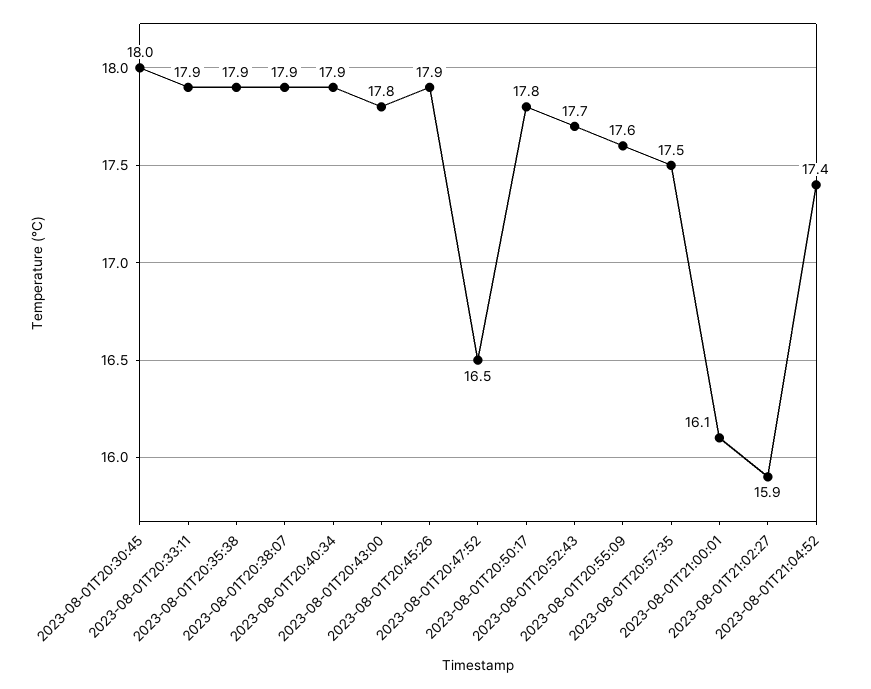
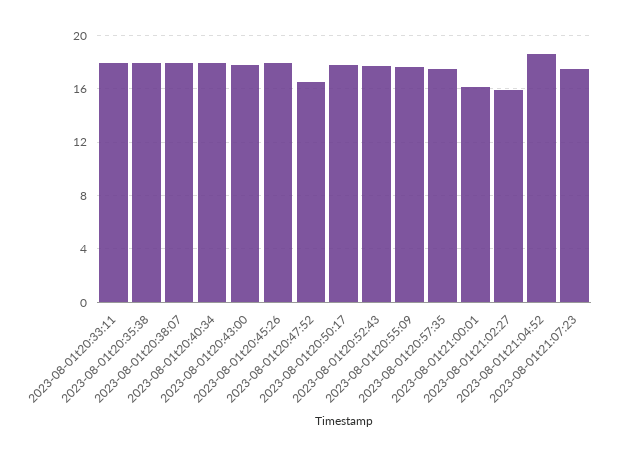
2023-08-01T20:30:45: 18 -> none
2023-08-01T21:04:52: 17.4 -> 18.5
2023-08-01t21:07:23: none -> 17.5

